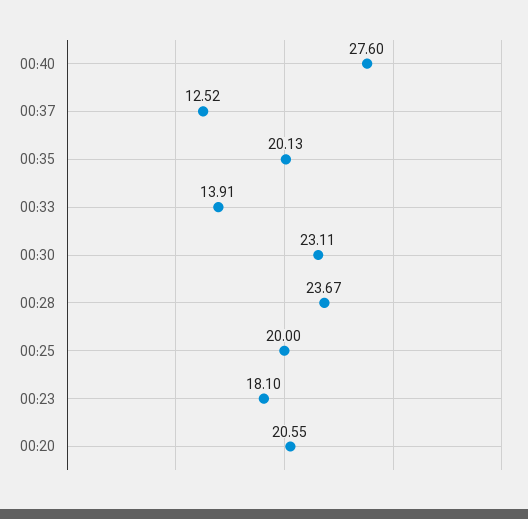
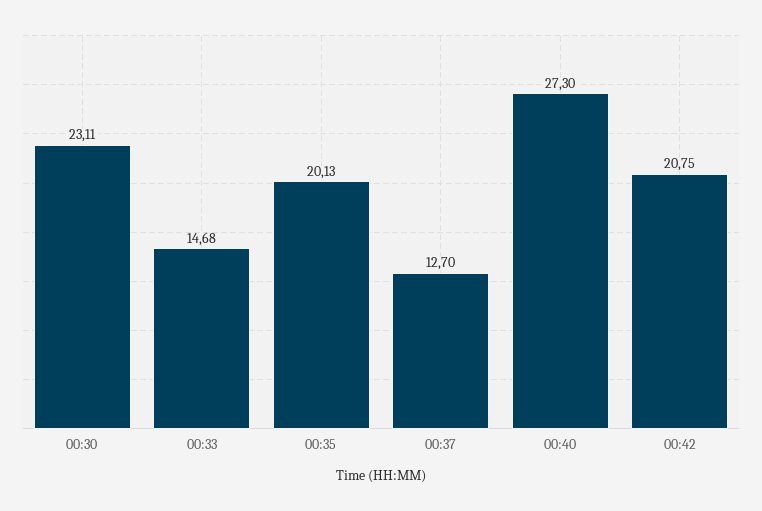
00:40: 27.6 -> 27.3
00:37: 12.52 -> 12.7
00:33: 13.91 -> 14.68
00:28: 23.67 -> none
00:25: 20 -> none
00:23: 18.1 -> none
00:20: 20.55 -> none
00:42: none -> 20.75

